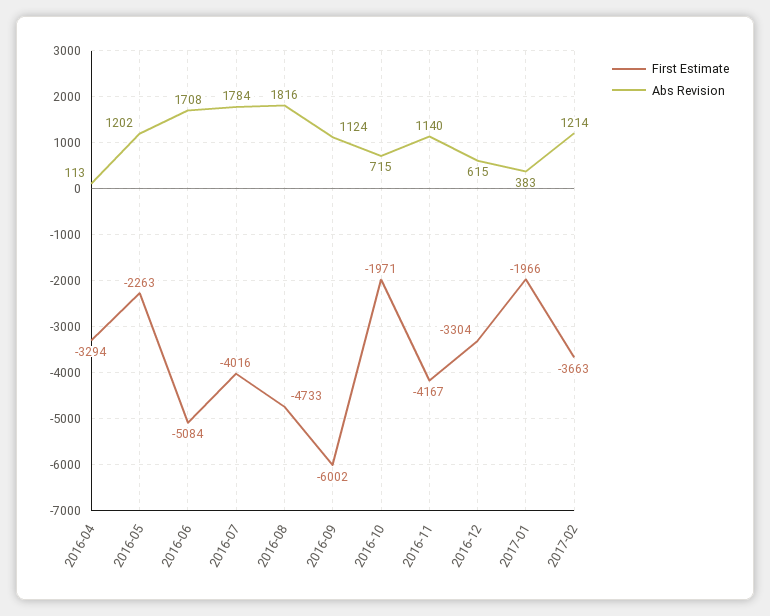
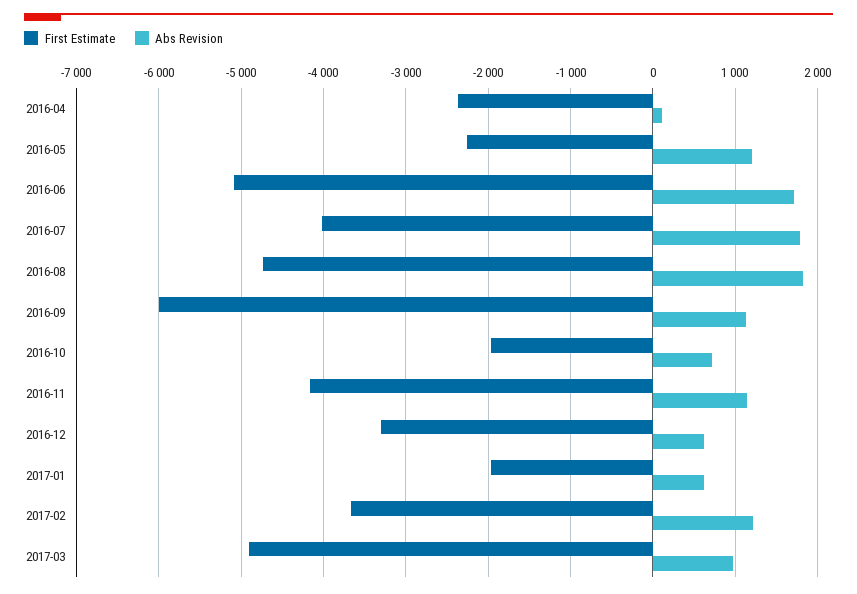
First Estimate, 2016-04: -3294 -> -2400
Abs Revision, 2017-01: 383 -> 600
First Estimate, 2017-03: none -> -4900
Abs Revision, 2017-03: none -> 1000

